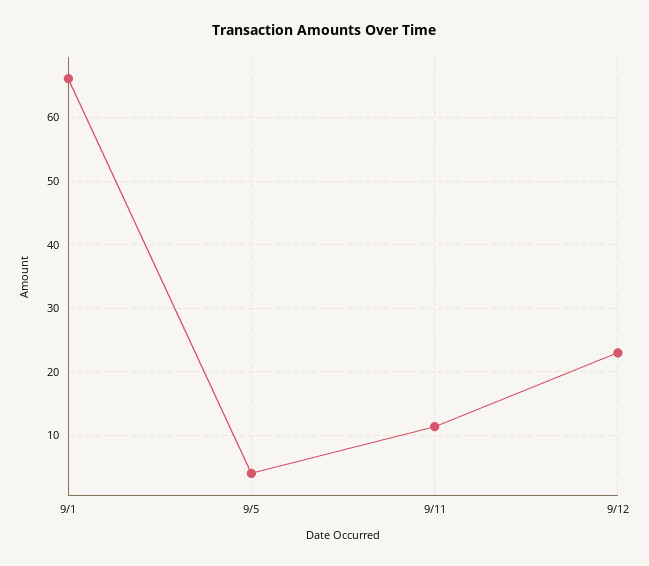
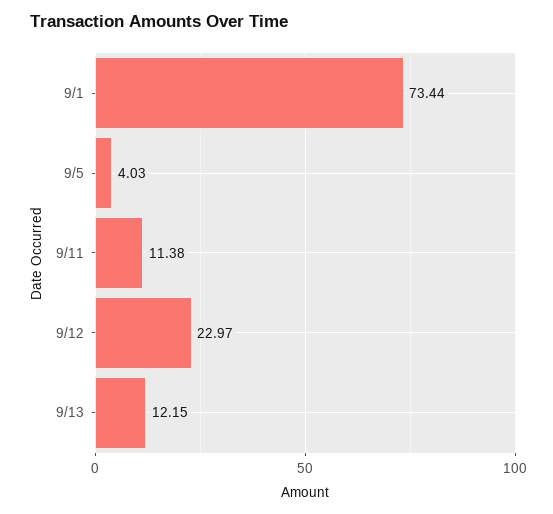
9/1: 66 -> 73.44
9/13: none -> 12.15

